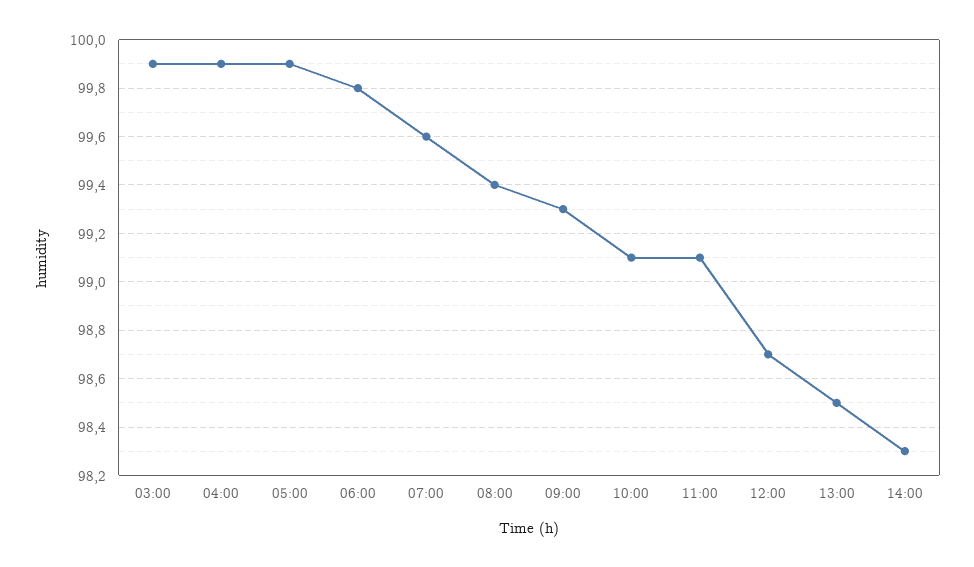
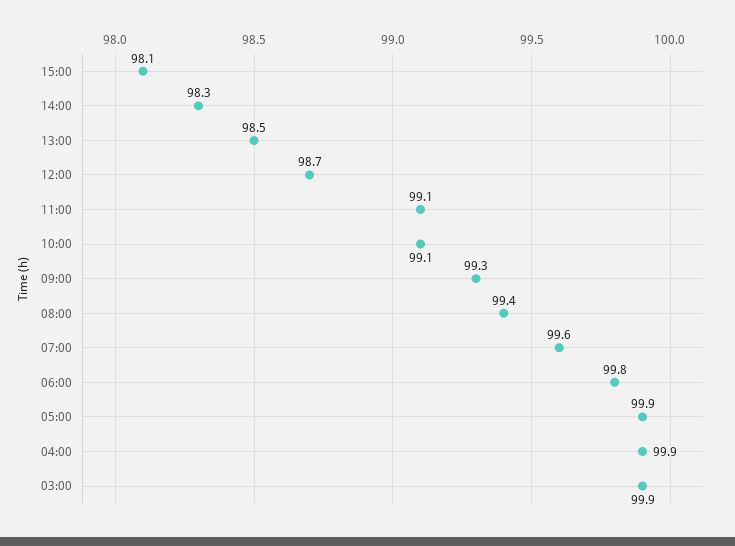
15:00: none -> 98.1

